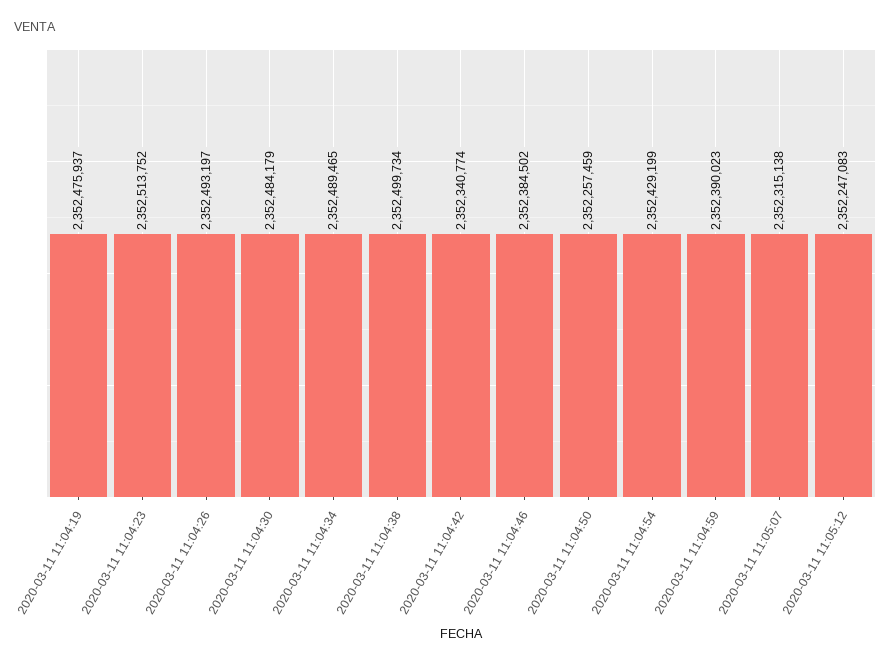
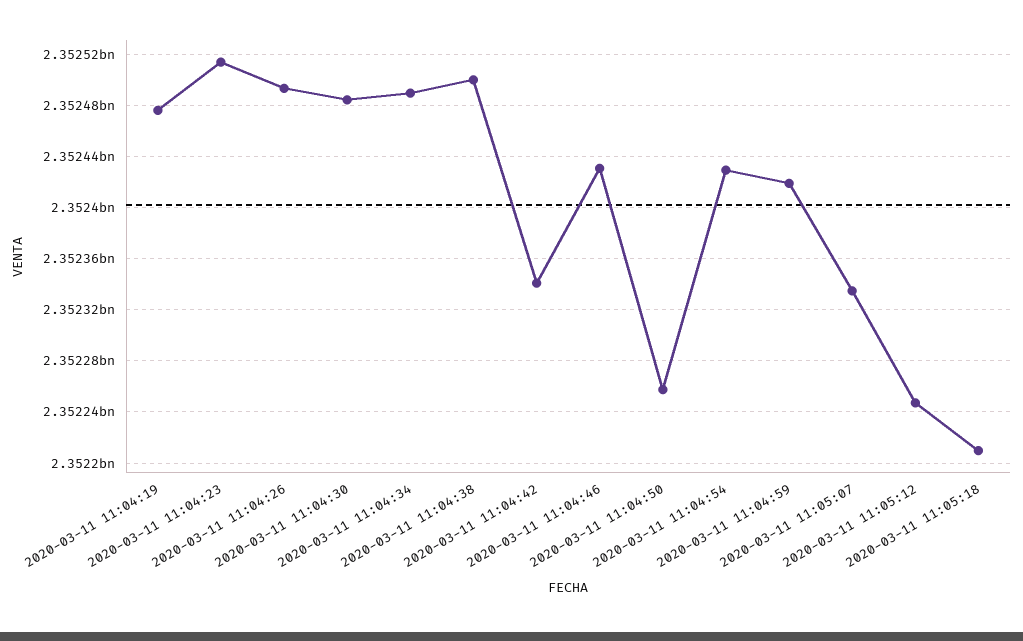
2020-03-11 11:04:46: 2352384502 -> 2352430000
2020-03-11 11:04:59: 2352390023 -> 2352420000
2020-03-11 11:05:07: 2352315138 -> 2352335000
2020-03-11 11:05:18: none -> 2352210000

